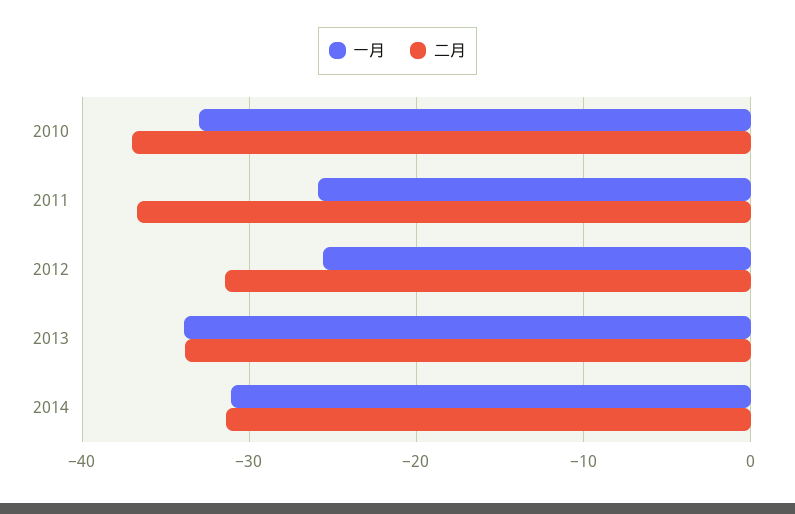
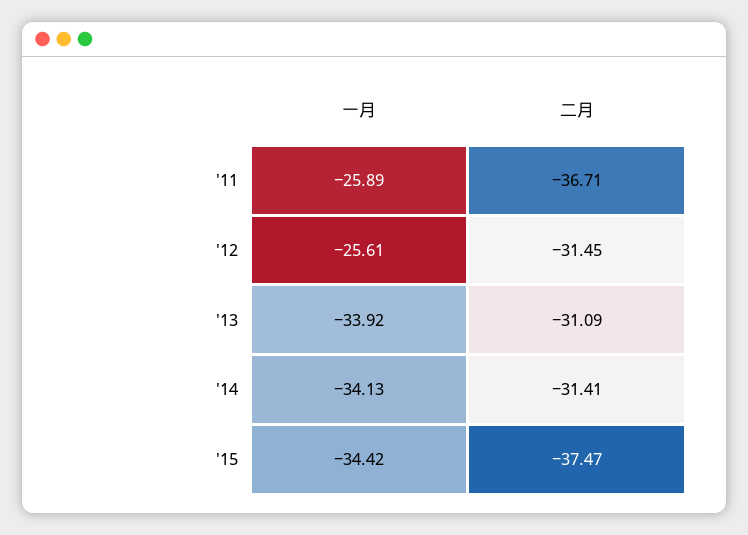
一月, 2010: -33 -> none
二月, 2010: -37 -> none
二月, 2013: -34 -> -31.09
一月, 2014: -31 -> -34.13
一月, '15: none -> -34.42
二月, '15: none -> -37.47

